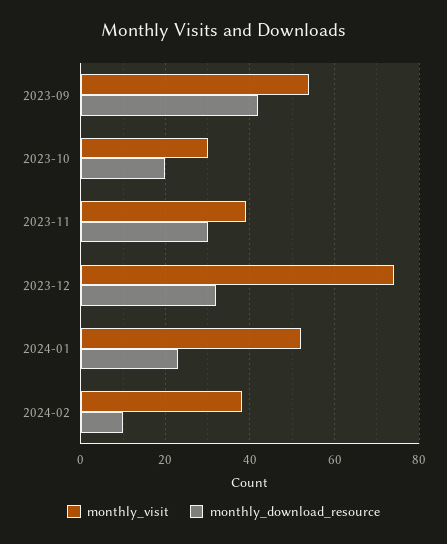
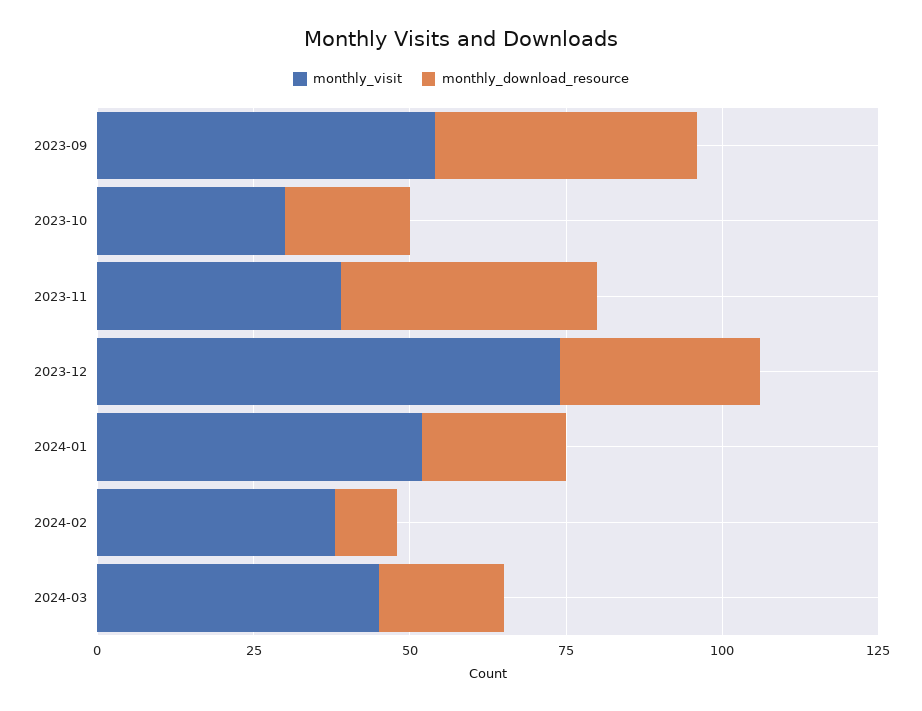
monthly_download_resource, 2023-11: 30 -> 40
monthly_visit, 2024-03: none -> 45
monthly_download_resource, 2024-03: none -> 20

